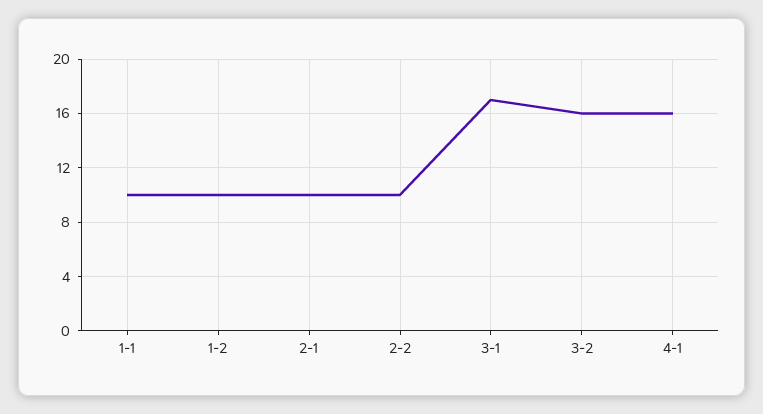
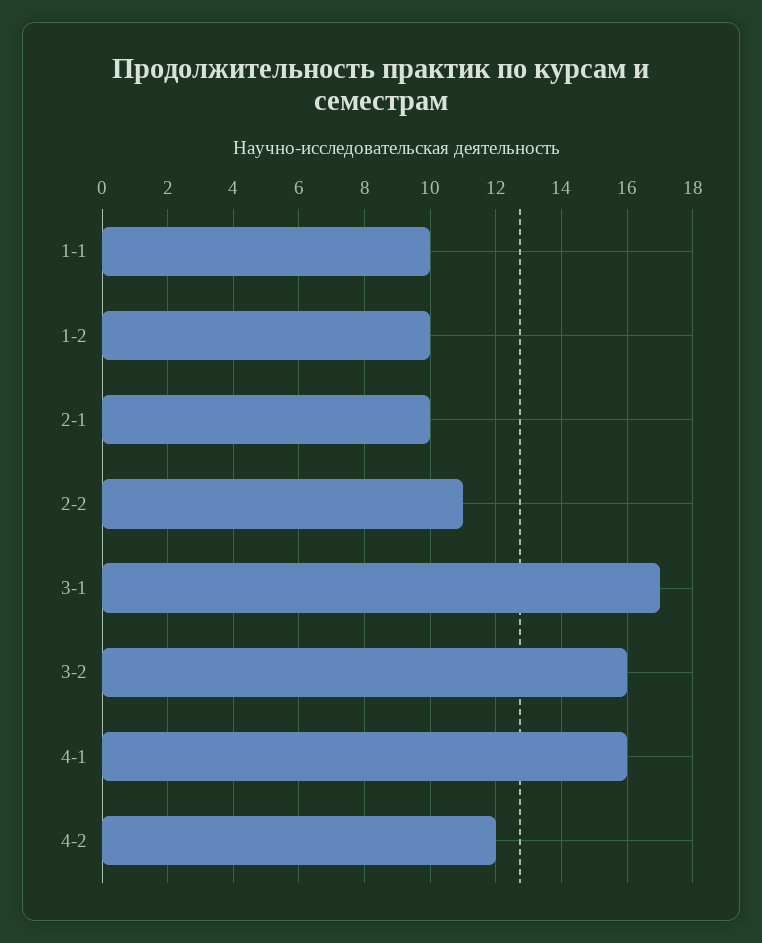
2-2: 10 -> 11
4-2: none -> 12

